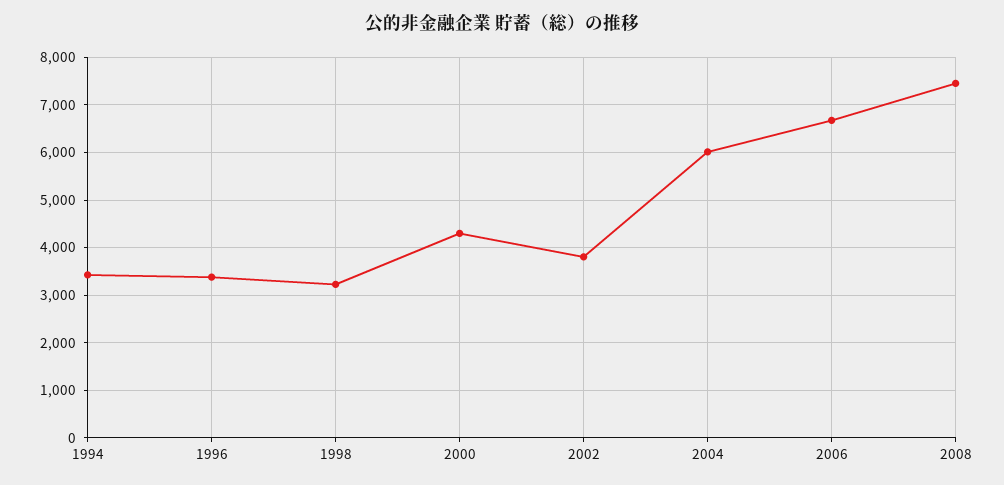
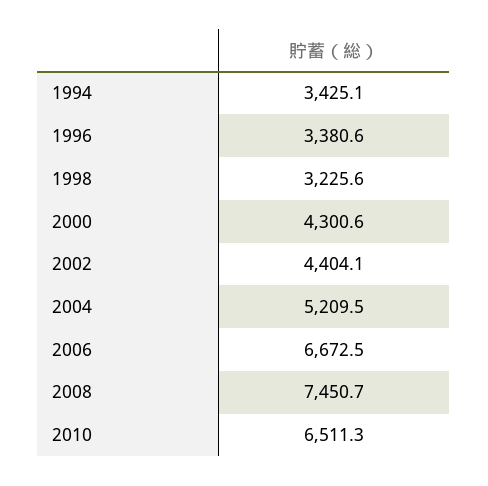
2002: 3800 -> 4404.1
2004: 6000 -> 5209.5
2010: none -> 6511.3

